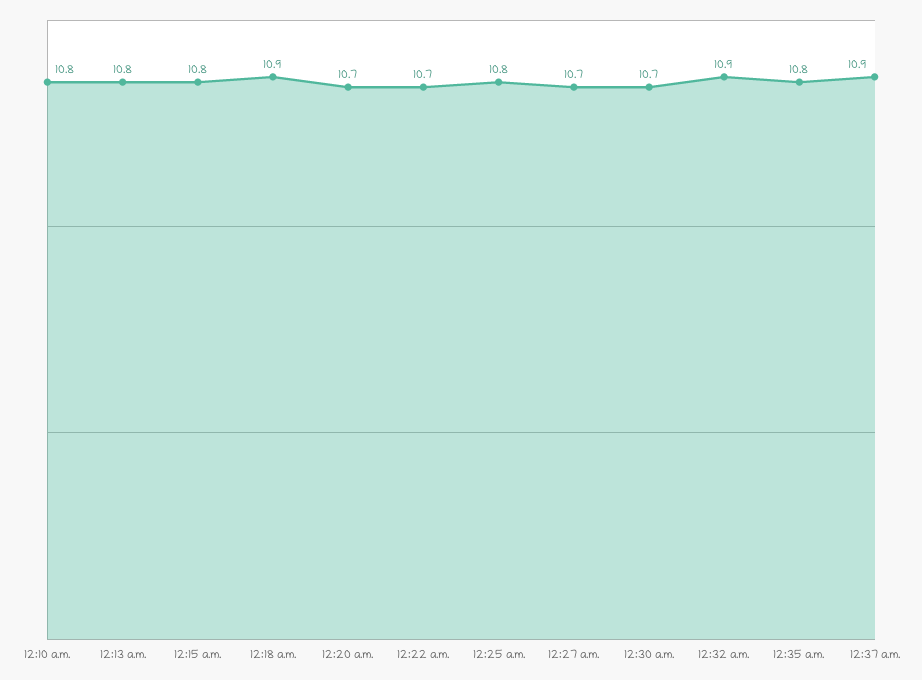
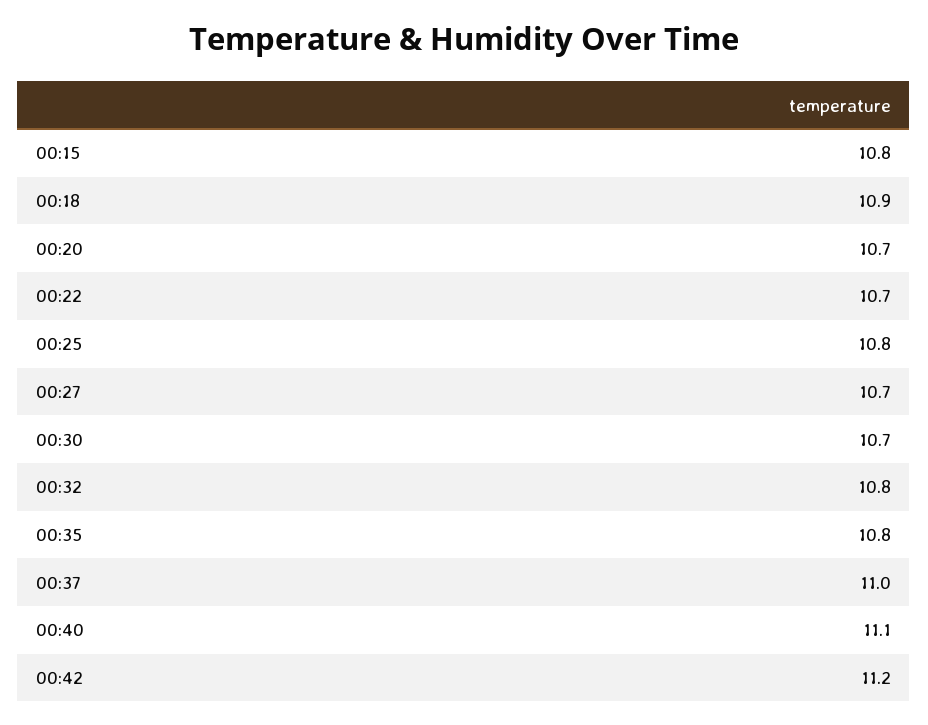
12:10 a.m.: 10.8 -> none
12:13 a.m.: 10.8 -> none
12:32 a.m.: 10.9 -> 10.8
12:37 a.m.: 10.9 -> 11
00:40: none -> 11.1
00:42: none -> 11.2

